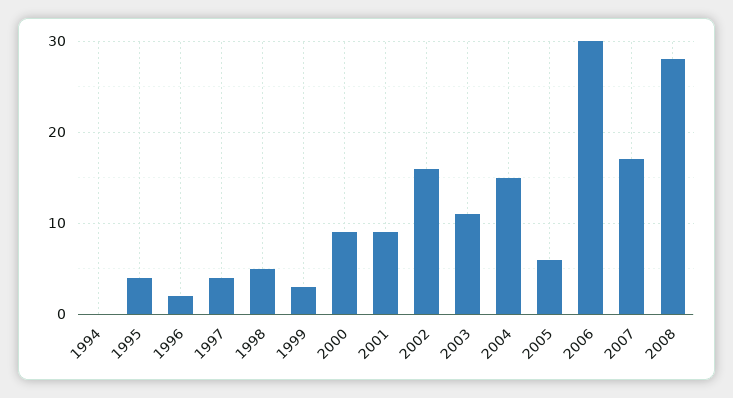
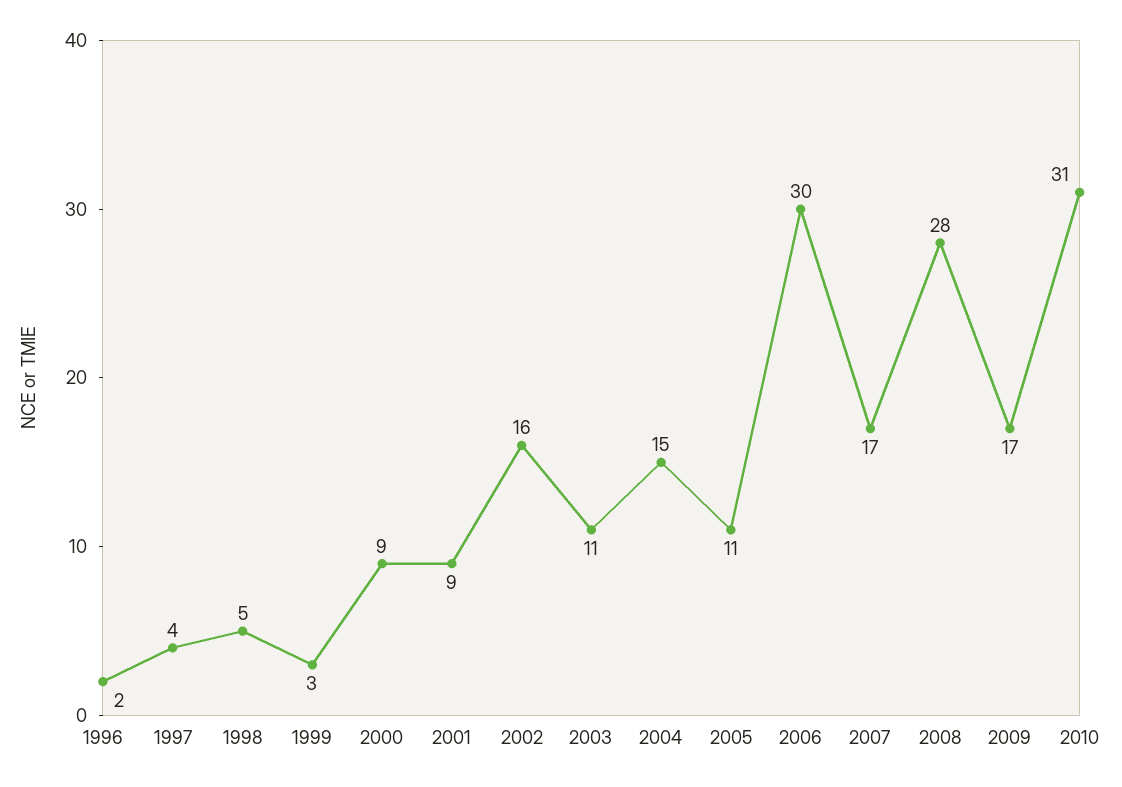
1994: 0 -> none
1995: 4 -> none
2005: 6 -> 11
2009: none -> 17
2010: none -> 31

